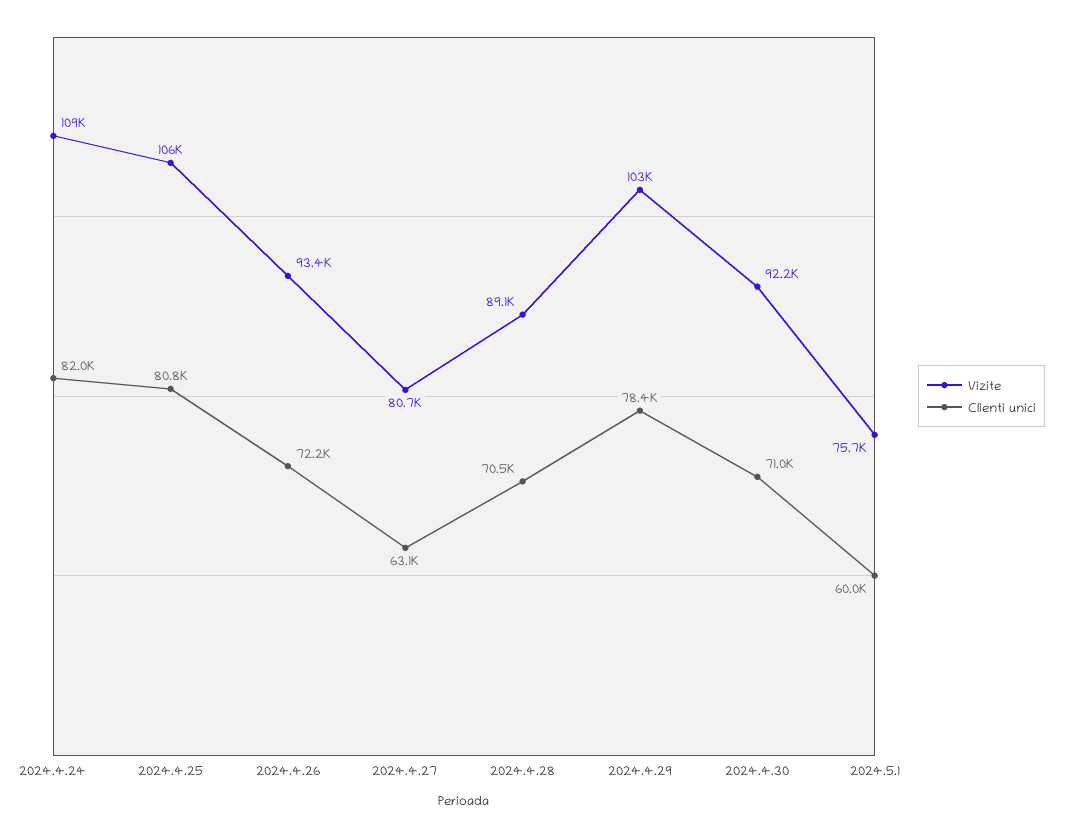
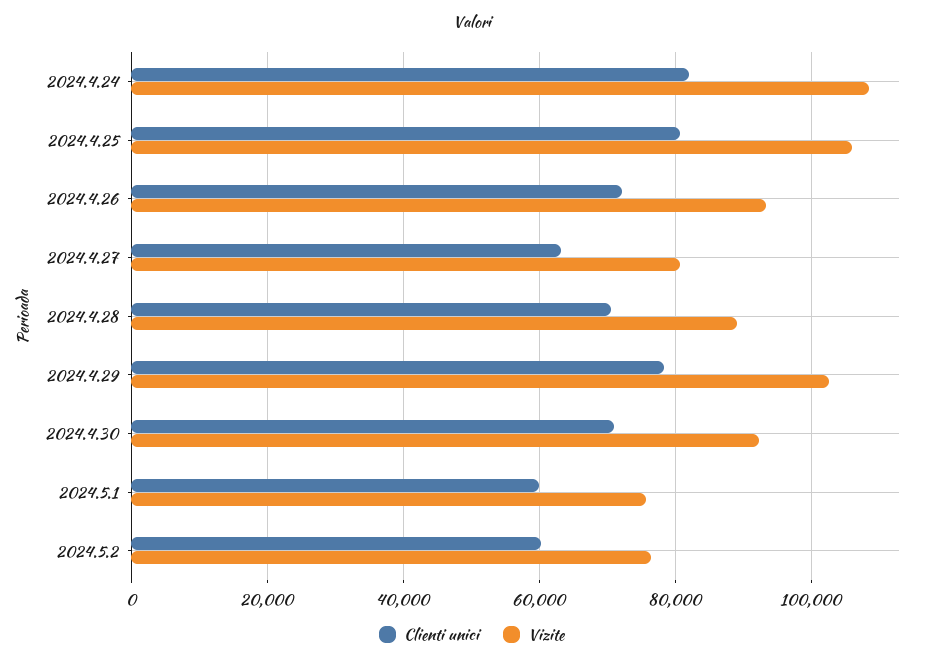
Clienti unici, 2024.5.2: none -> 60000
Vizite, 2024.5.2: none -> 76000

